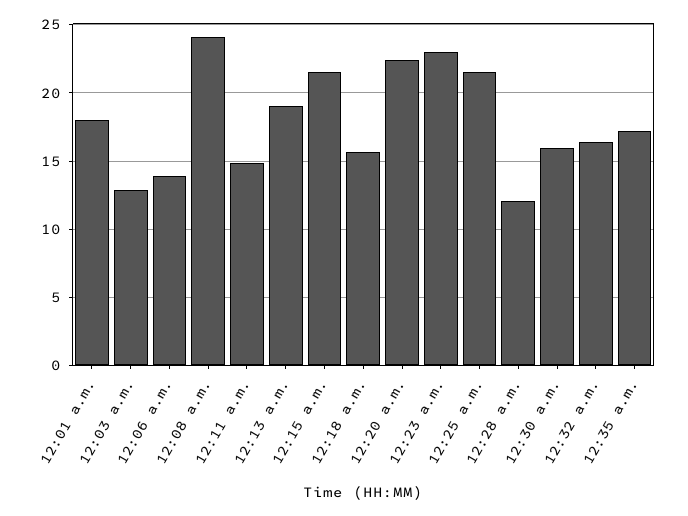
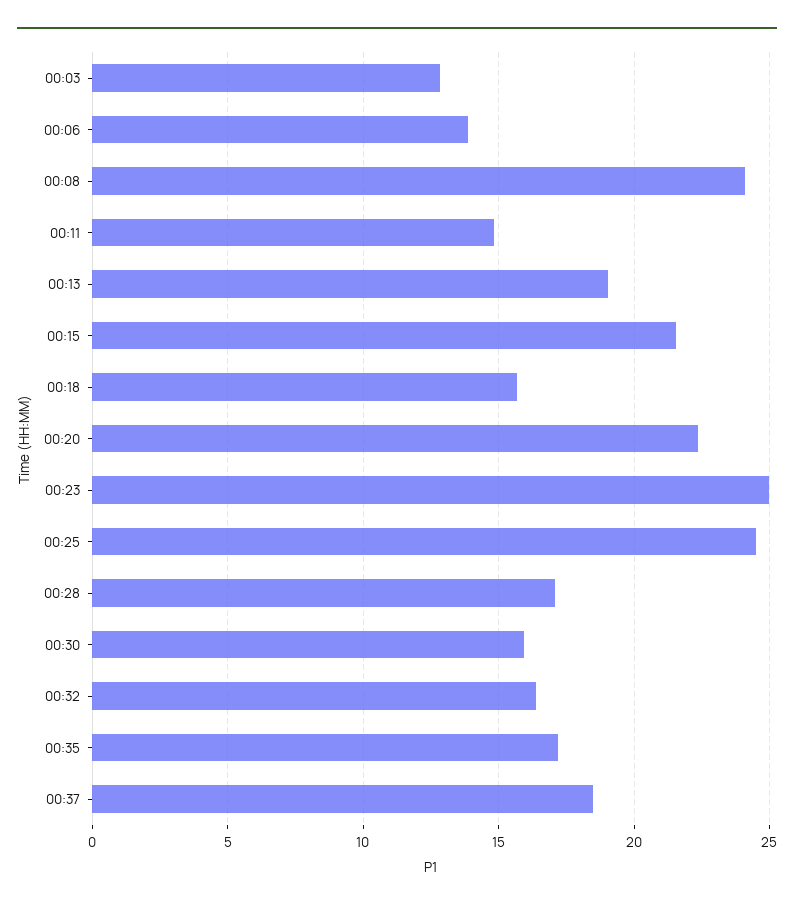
12:01 a.m.: 18 -> none
12:23 a.m.: 23 -> 25
12:25 a.m.: 21.5 -> 24.5
12:28 a.m.: 12 -> 17
00:37: none -> 18.5

